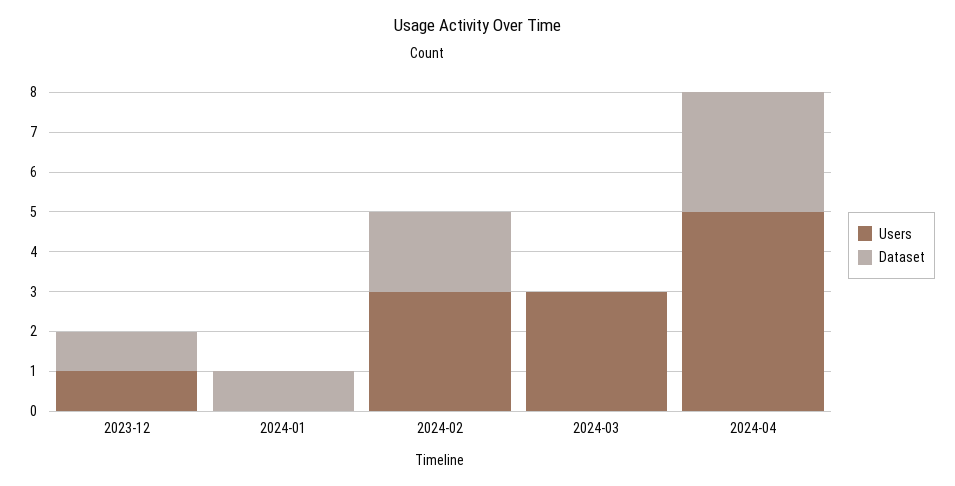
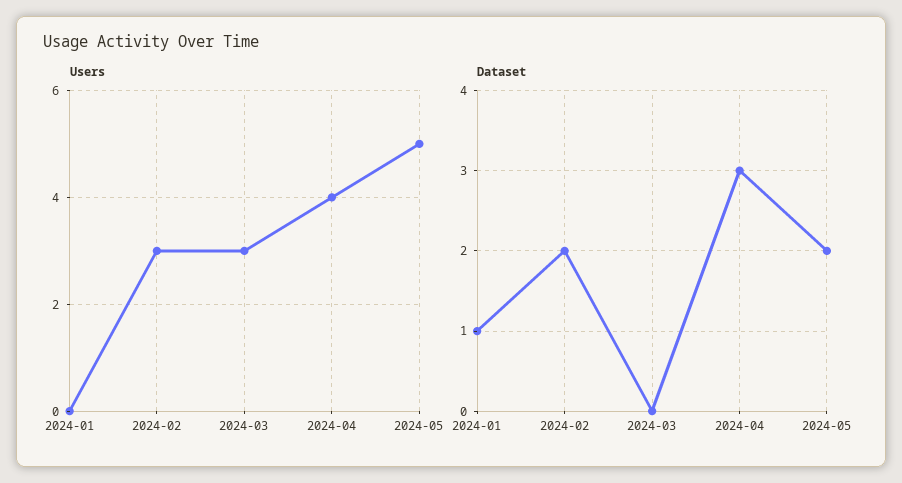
Users, 2023-12: 1 -> none
Dataset, 2023-12: 1 -> none
Users, 2024-04: 5 -> 4
Users, 2024-05: none -> 5
Dataset, 2024-05: none -> 2

